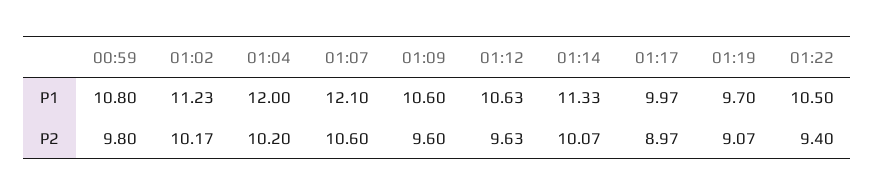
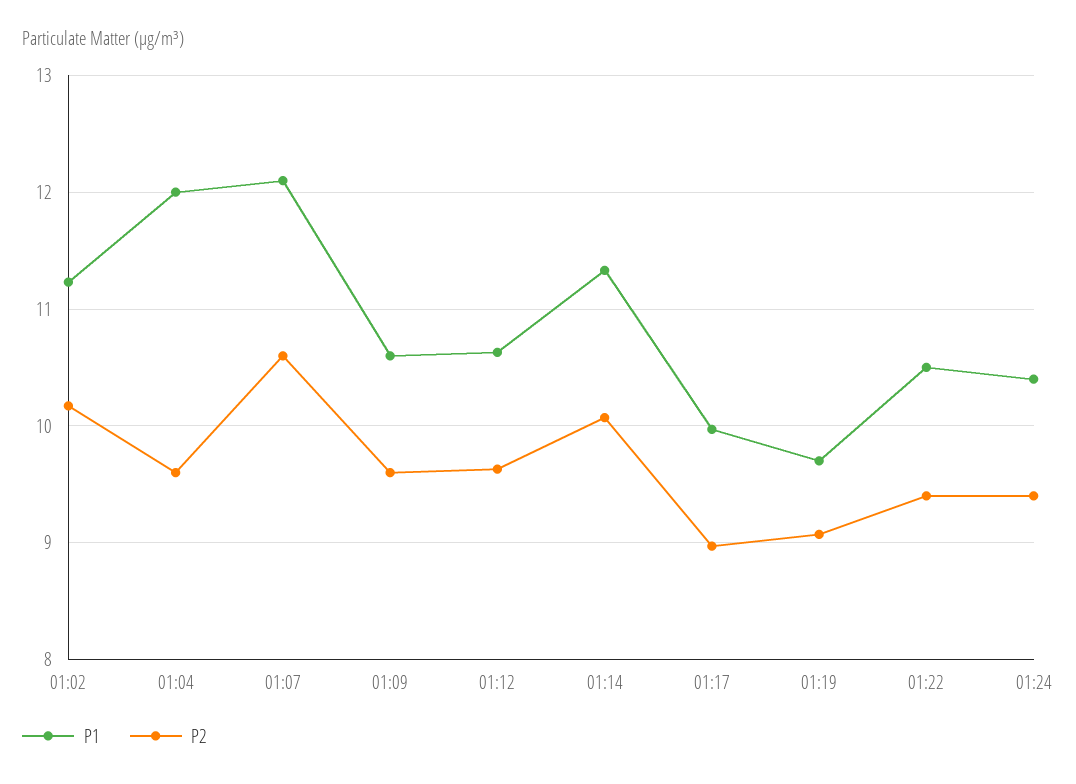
P1, 00:59: 10.8 -> none
P2, 00:59: 9.8 -> none
P2, 01:04: 10.2 -> 9.6
P1, 01:24: none -> 10.4
P2, 01:24: none -> 9.4

